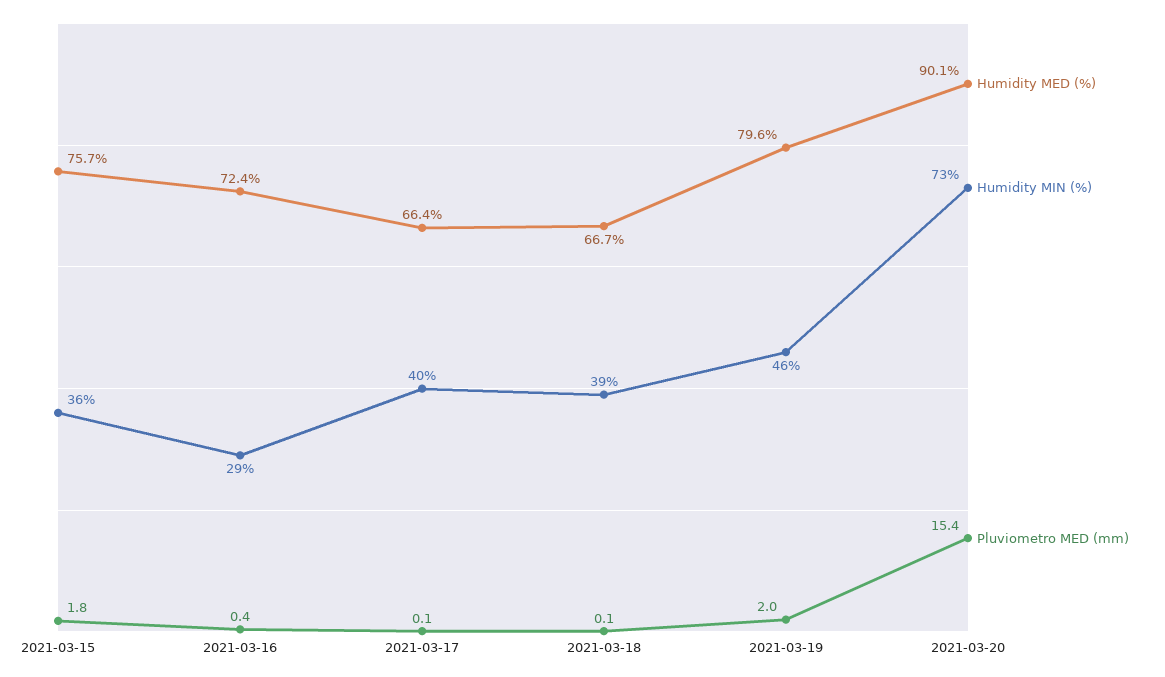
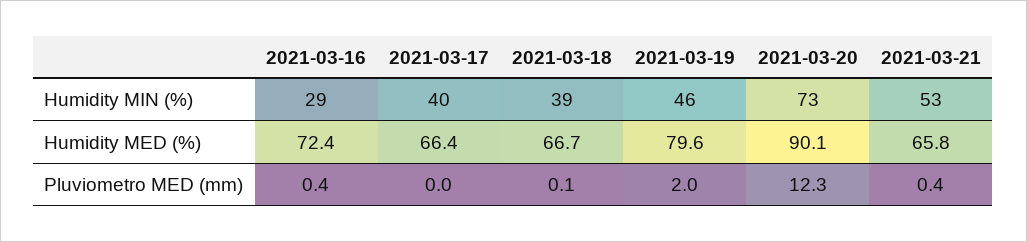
Humidity MED (%), 2021-03-15: 75.7 -> none
Humidity MIN (%), 2021-03-15: 36 -> none
Pluviometro MED (mm), 2021-03-15: 1.8 -> none
Pluviometro MED (mm), 2021-03-17: 0.1 -> 0
Pluviometro MED (mm), 2021-03-20: 15.4 -> 12.3
Humidity MIN (%), 2021-03-21: none -> 53
Humidity MED (%), 2021-03-21: none -> 65.8
Pluviometro MED (mm), 2021-03-21: none -> 0.4

